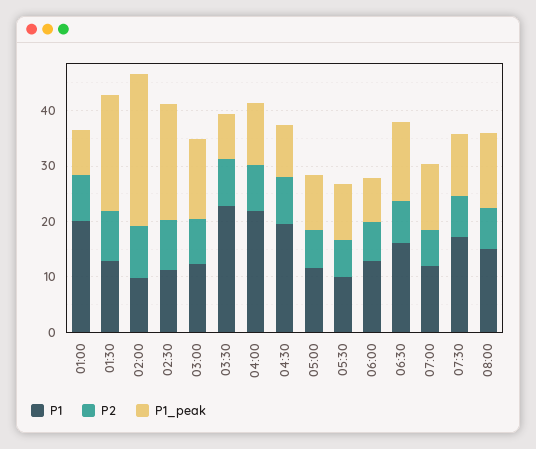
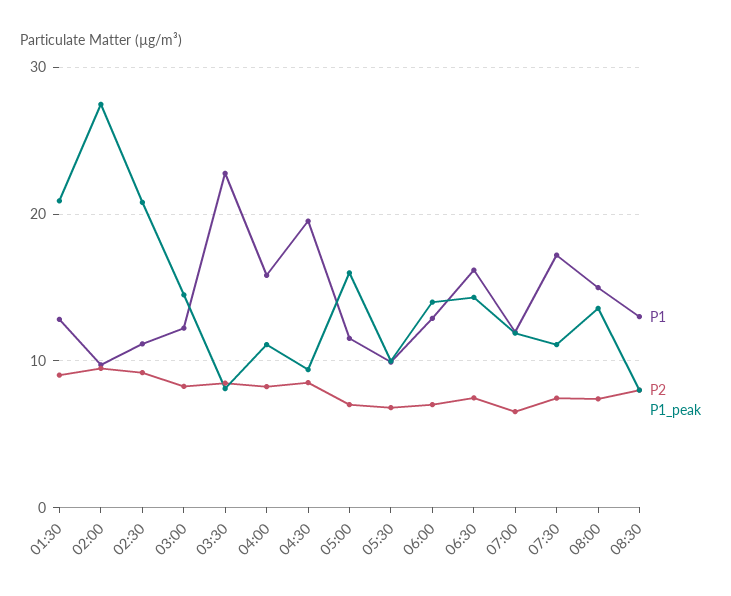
P1, 01:00: 20 -> none
P2, 01:00: 8 -> none
P1_peak, 01:00: 8 -> none
P1, 04:00: 22 -> 16
P1_peak, 05:00: 10 -> 16
P1_peak, 06:00: 8 -> 14
P1, 08:30: none -> 13
P2, 08:30: none -> 8
P1_peak, 08:30: none -> 8

